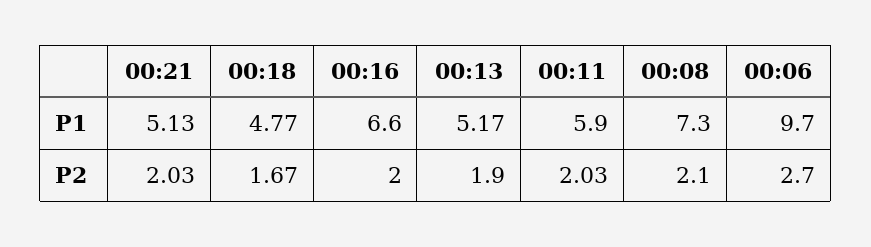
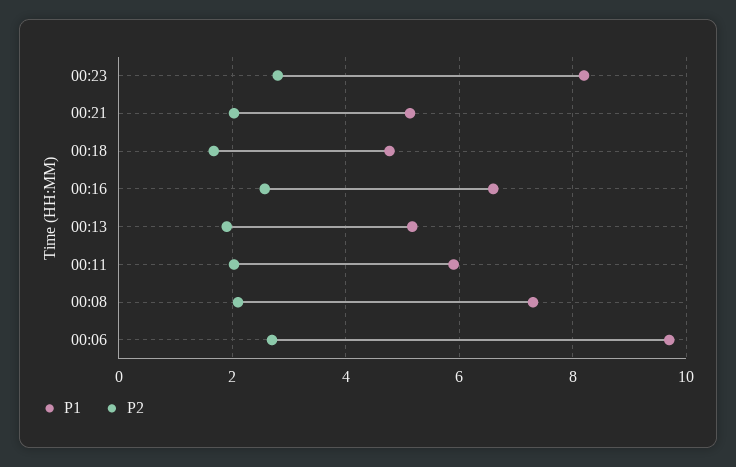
P2, 00:16: 2 -> 2.6
P1, 00:23: none -> 8.2
P2, 00:23: none -> 2.8

